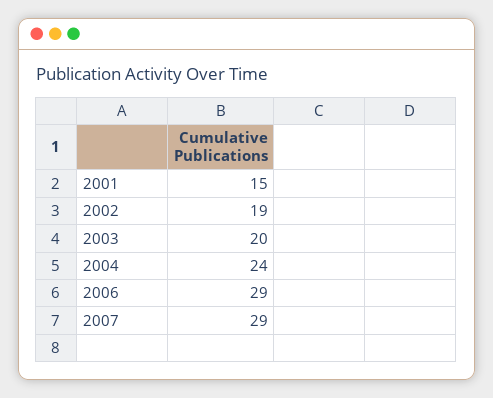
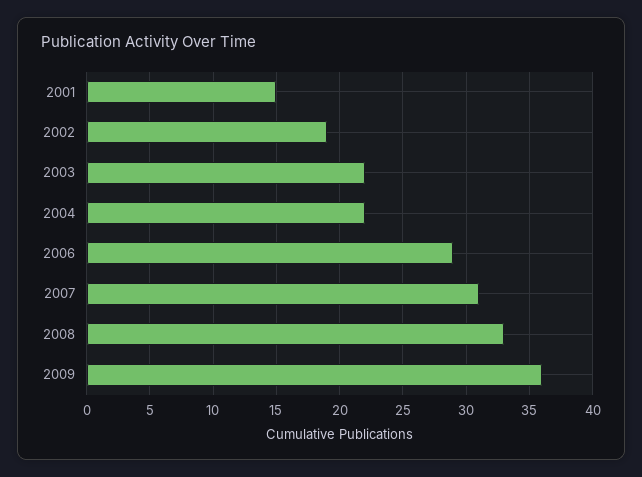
2003: 20 -> 22
2004: 24 -> 22
2007: 29 -> 31
2008: none -> 33
2009: none -> 36

